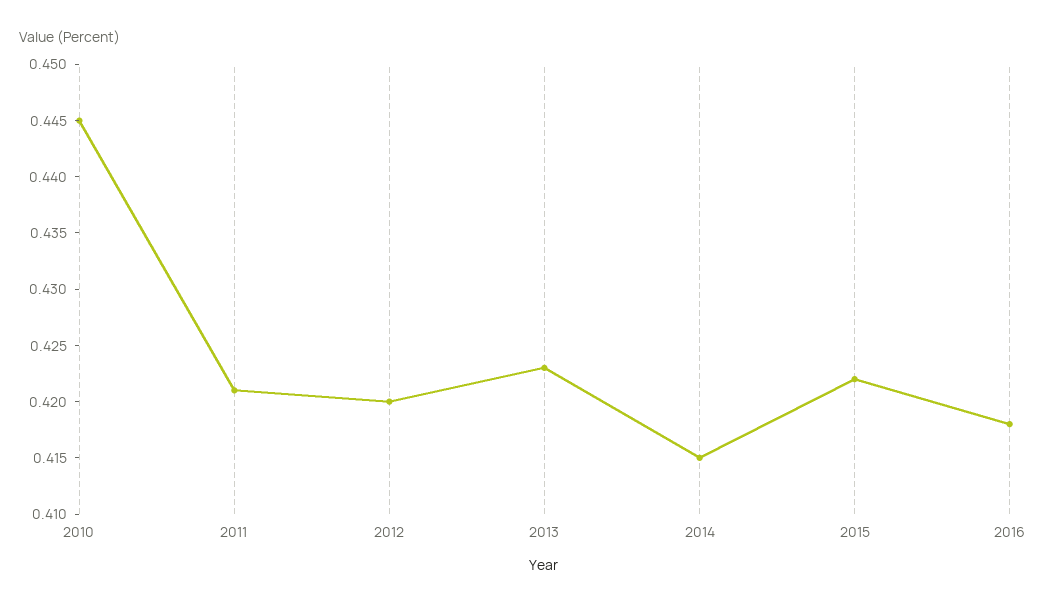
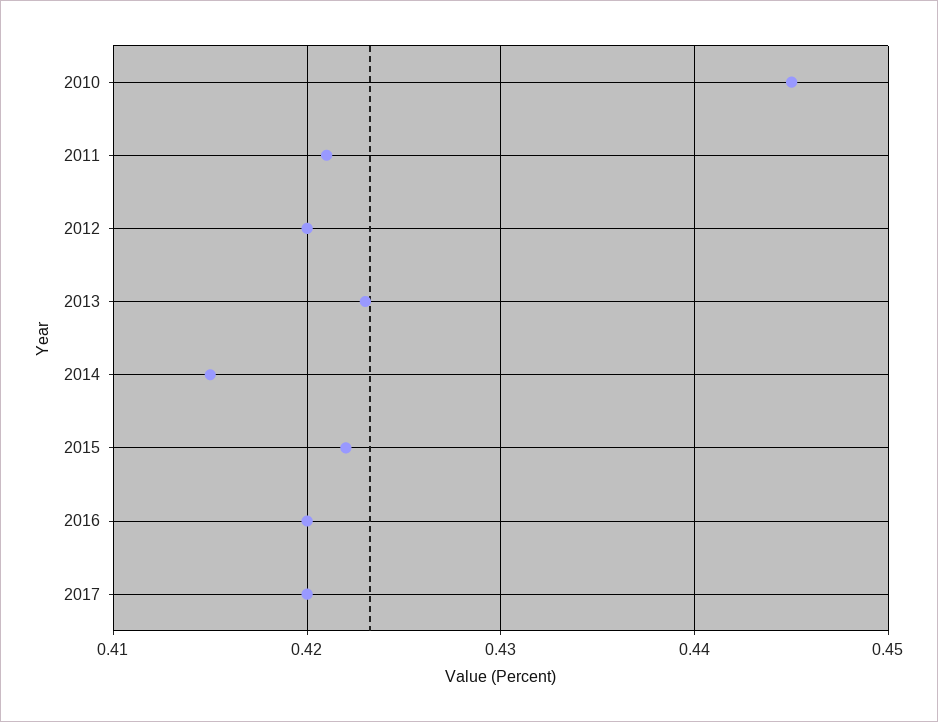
2016: 0.418 -> 0.42
2017: none -> 0.42

